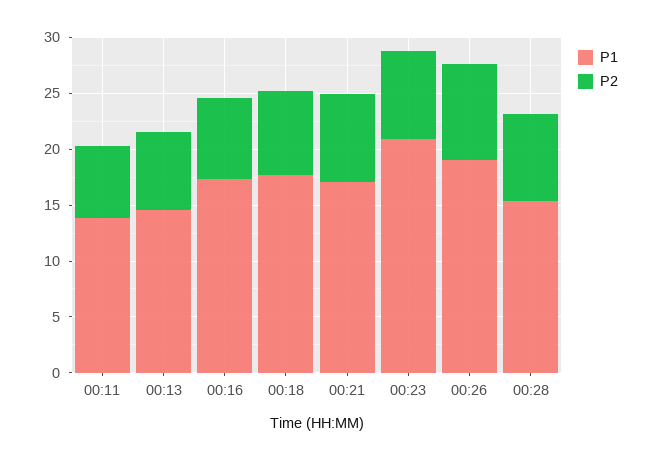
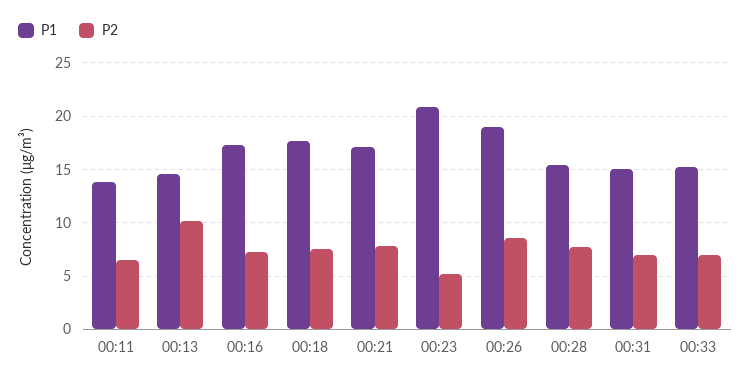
P2, 00:13: 7 -> 10
P2, 00:23: 8 -> 5
P1, 00:31: none -> 15
P2, 00:31: none -> 7
P1, 00:33: none -> 15
P2, 00:33: none -> 7

